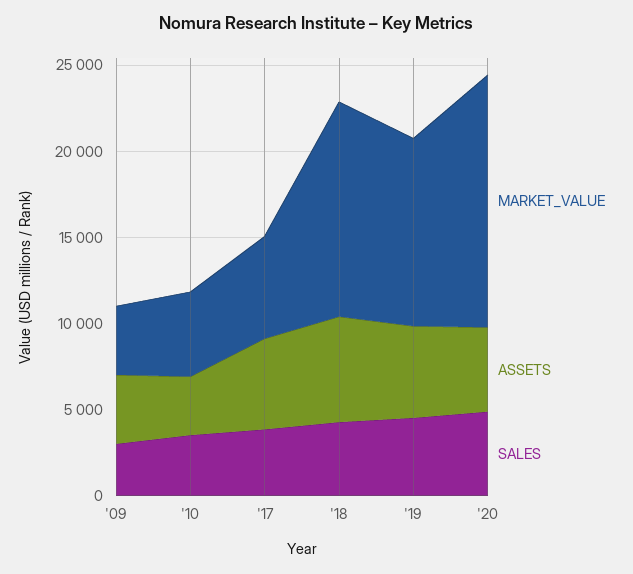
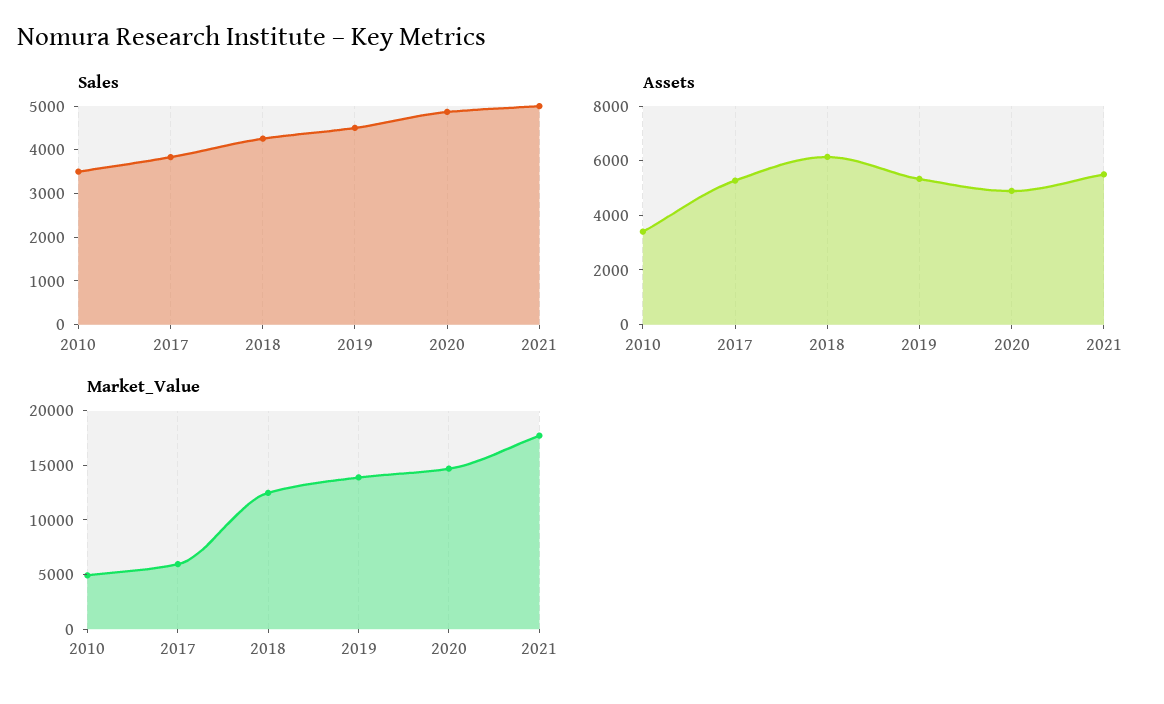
MARKET_VALUE, '09: 4000 -> none
ASSETS, '09: 4000 -> none
SALES, '09: 3000 -> none
MARKET_VALUE, '19: 11000 -> 14000
SALES, 2021: none -> 5000
ASSETS, 2021: none -> 5500
MARKET_VALUE, 2021: none -> 18000

